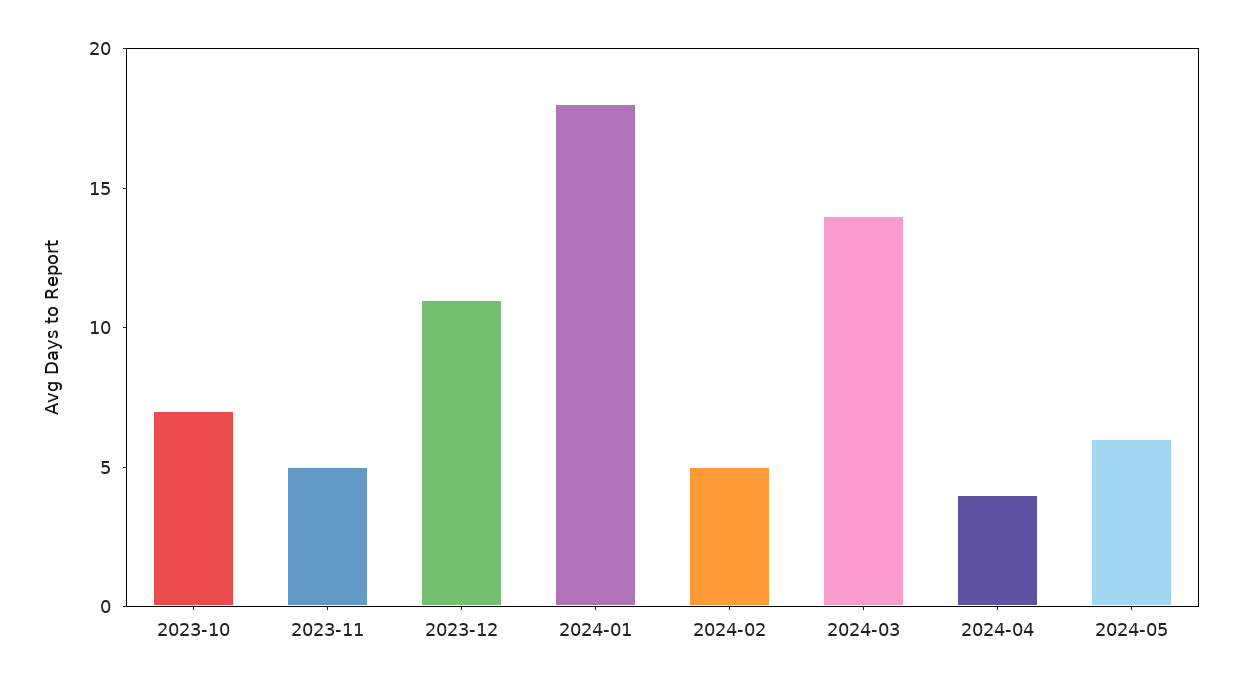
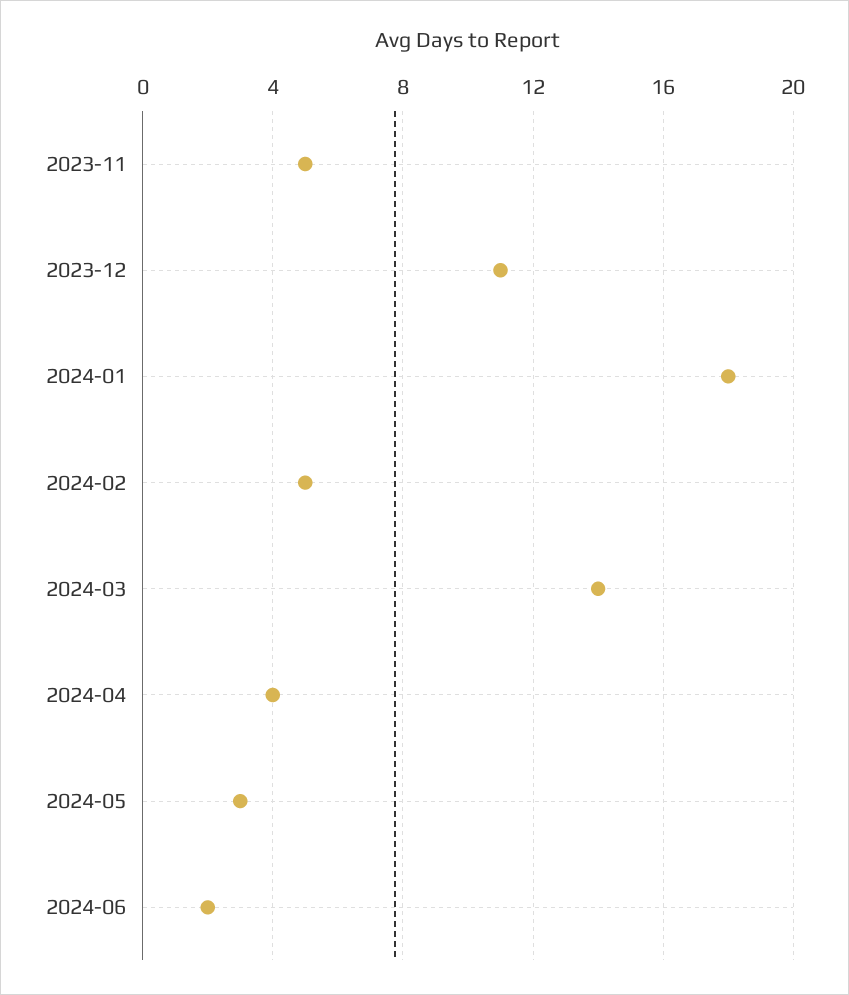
2023-10: 7 -> none
2024-05: 6 -> 3
2024-06: none -> 2

